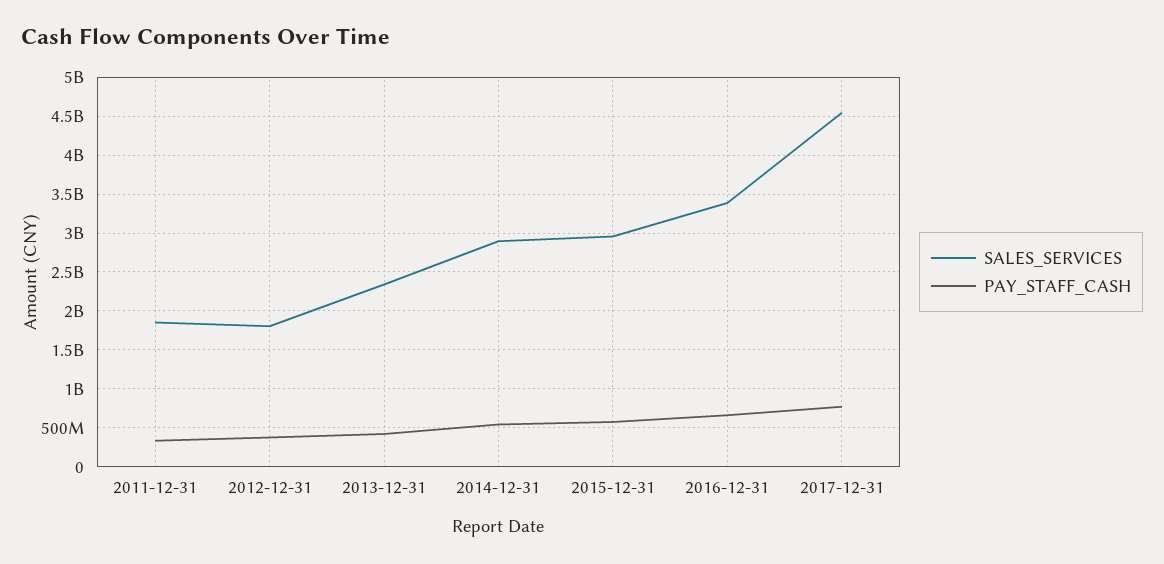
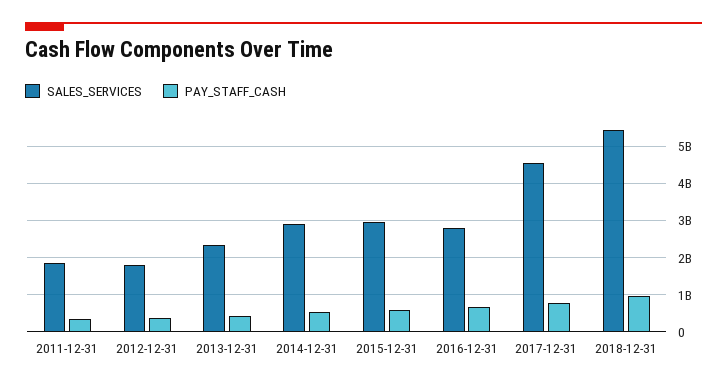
SALES_SERVICES, 2016-12-31: 3400000000 -> 2800000000
SALES_SERVICES, 2018-12-31: none -> 5400000000
PAY_STAFF_CASH, 2018-12-31: none -> 1000000000

